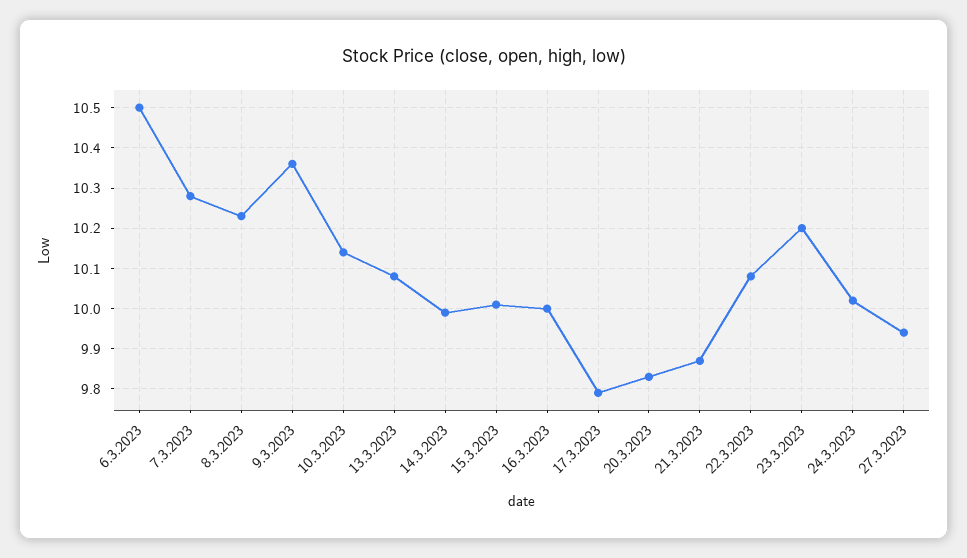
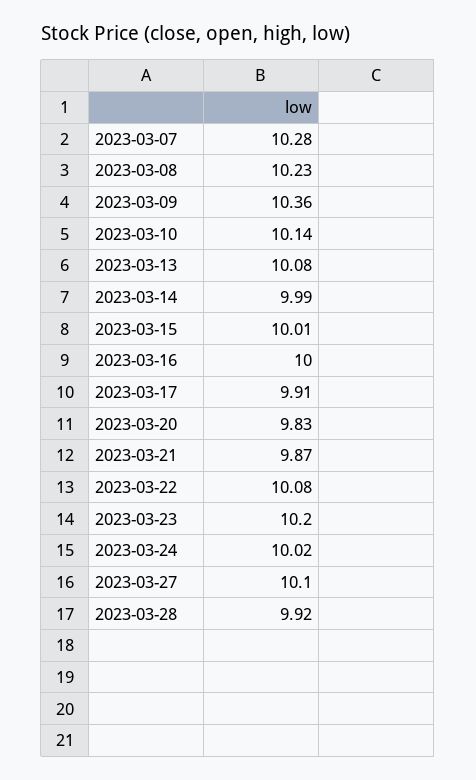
6.3.2023: 10.5 -> none
17.3.2023: 9.8 -> 9.91
27.3.2023: 9.95 -> 10.1
2023-03-28: none -> 9.92

